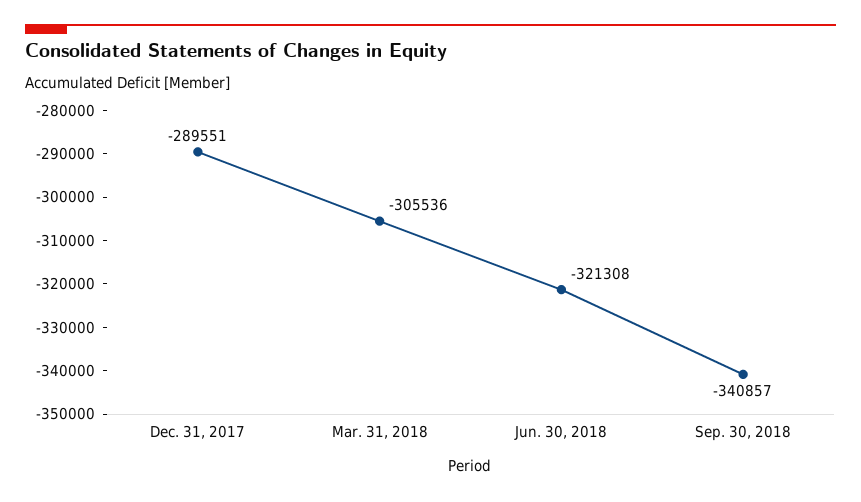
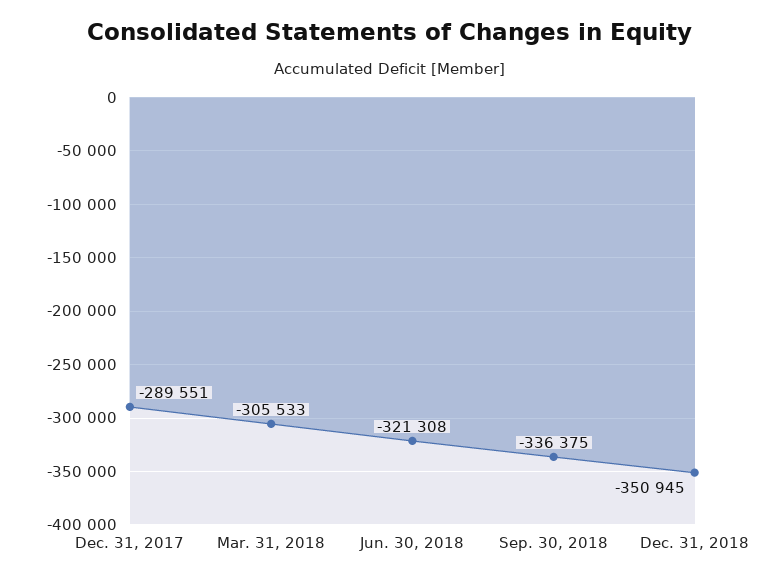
Mar. 31, 2018: -305536 -> -305533
Sep. 30, 2018: -340857 -> -336375
Dec. 31, 2018: none -> -350945

